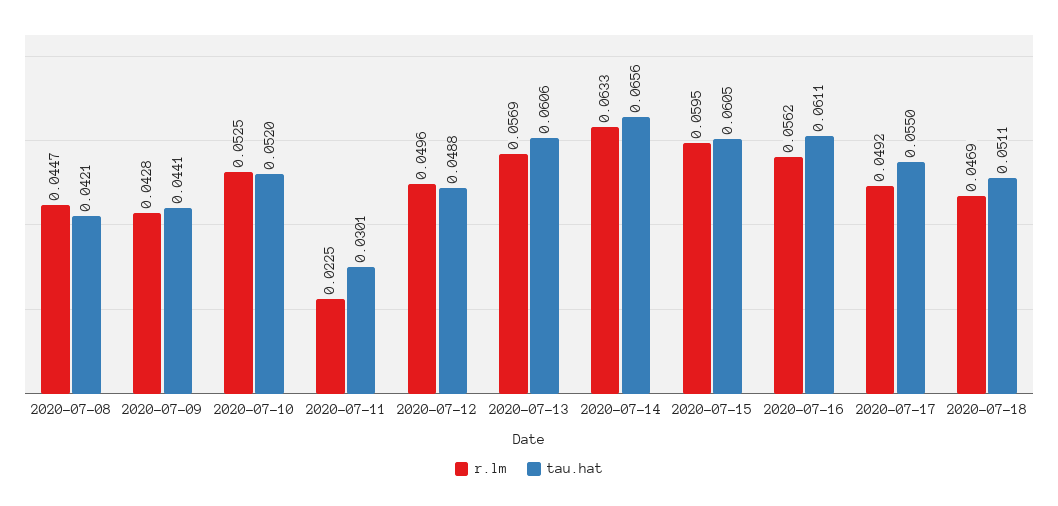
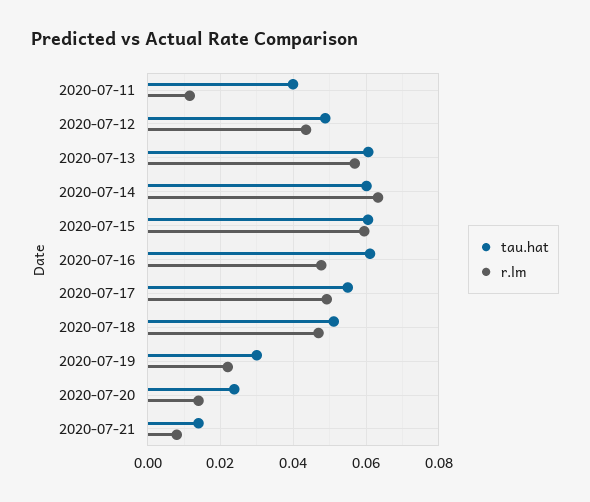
r.lm, 2020-07-08: 0.0447 -> none
tau.hat, 2020-07-08: 0.0421 -> none
r.lm, 2020-07-09: 0.0428 -> none
tau.hat, 2020-07-09: 0.0441 -> none
r.lm, 2020-07-10: 0.0525 -> none
tau.hat, 2020-07-10: 0.052 -> none
r.lm, 2020-07-11: 0.0225 -> 0.012
tau.hat, 2020-07-11: 0.0301 -> 0.04
r.lm, 2020-07-12: 0.0496 -> 0.044
tau.hat, 2020-07-14: 0.0656 -> 0.06
r.lm, 2020-07-16: 0.0562 -> 0.048
tau.hat, 2020-07-19: none -> 0.03
r.lm, 2020-07-19: none -> 0.022
tau.hat, 2020-07-20: none -> 0.024
r.lm, 2020-07-20: none -> 0.014
tau.hat, 2020-07-21: none -> 0.014
r.lm, 2020-07-21: none -> 0.008

